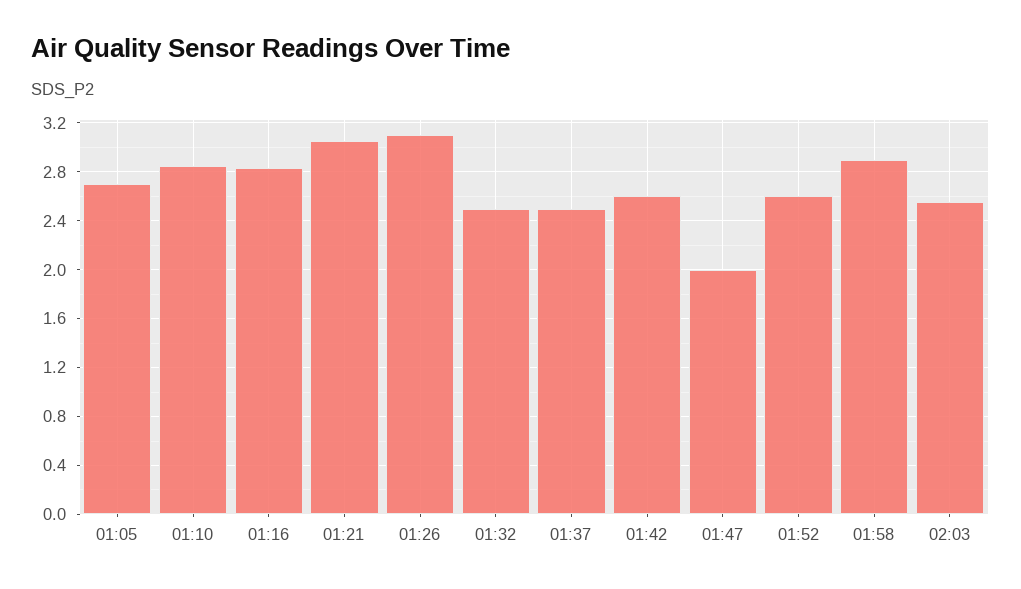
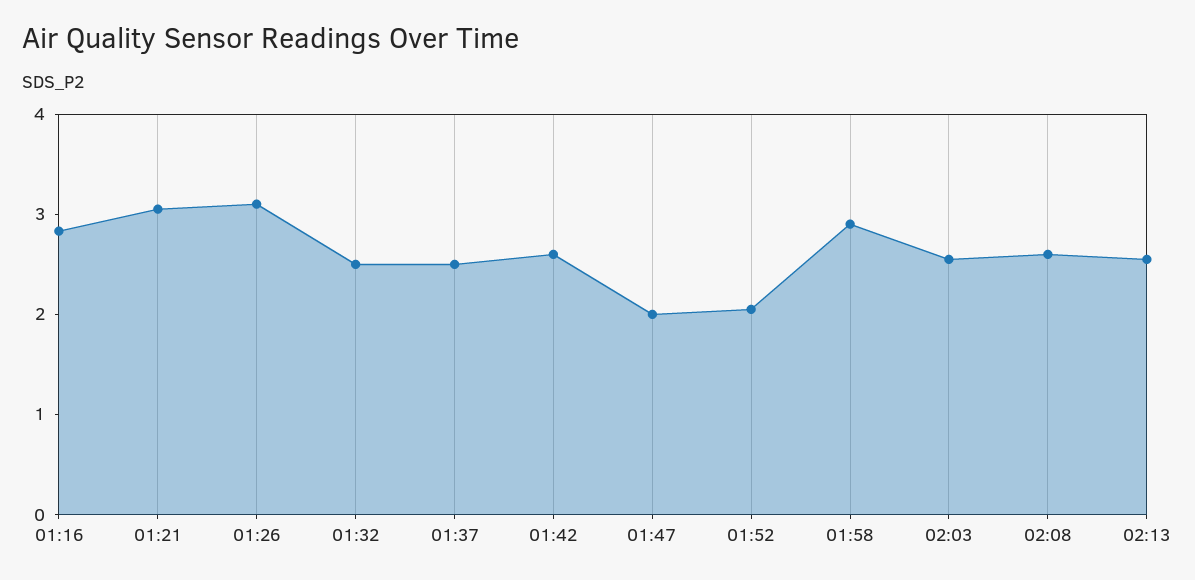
01:05: 2.7 -> none
01:10: 2.85 -> none
01:52: 2.6 -> 2
02:08: none -> 2.6
02:13: none -> 2.6

